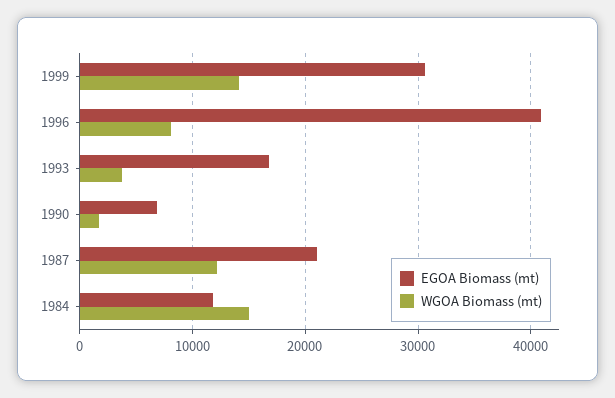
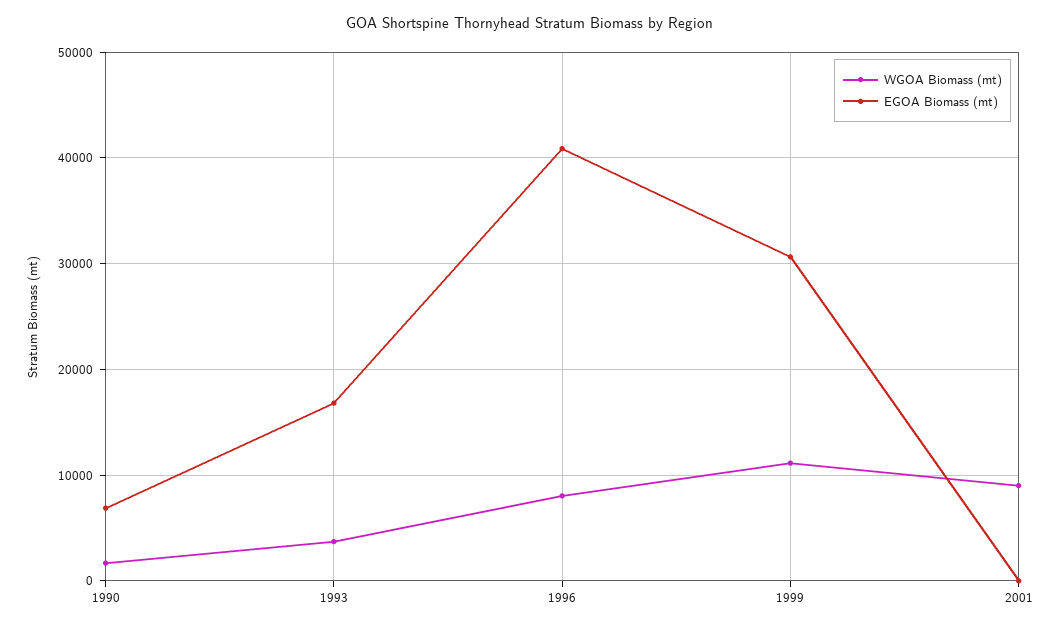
WGOA Biomass (mt), 1999: 14000 -> 11000
EGOA Biomass (mt), 1987: 21000 -> none
WGOA Biomass (mt), 1987: 12000 -> none
EGOA Biomass (mt), 1984: 12000 -> none
WGOA Biomass (mt), 1984: 15000 -> none
WGOA Biomass (mt), 2001: none -> 9000
EGOA Biomass (mt), 2001: none -> 0

